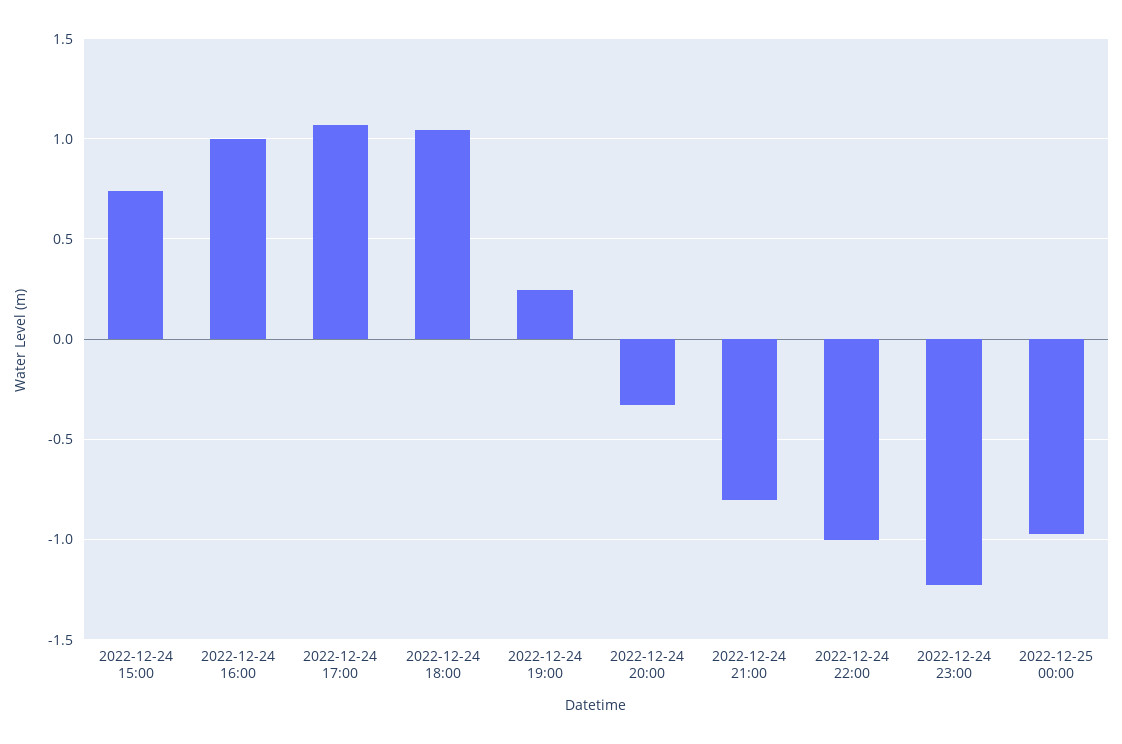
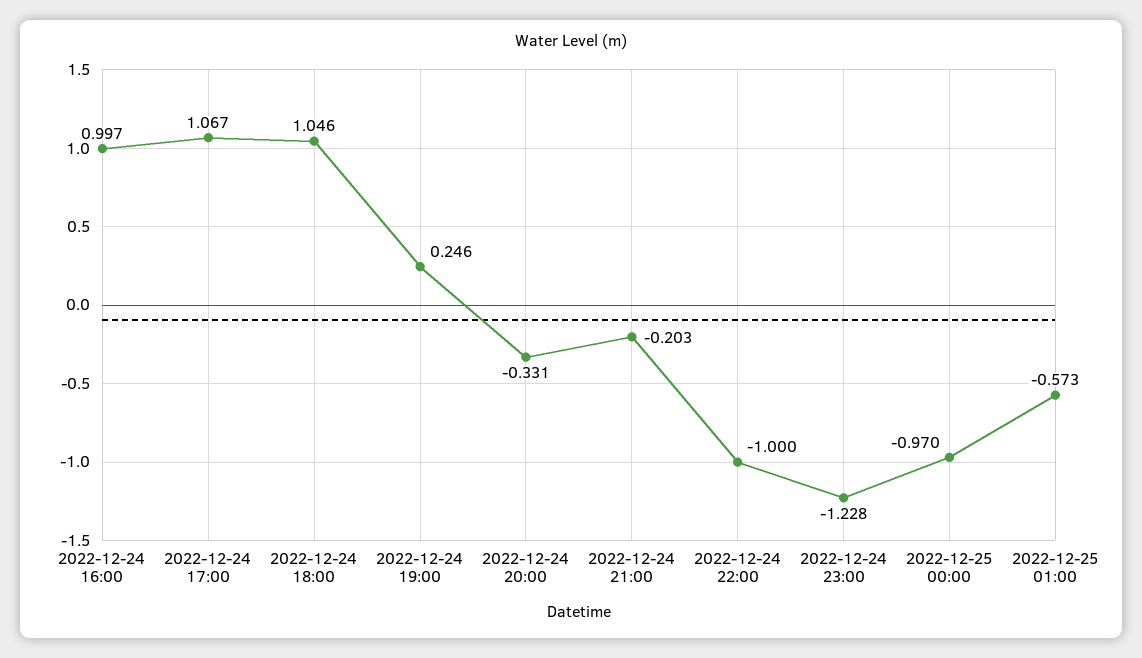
2022-12-24 15:00: 0.75 -> none
2022-12-24 21:00: -0.8 -> -0.203
2022-12-25 01:00: none -> -0.573

